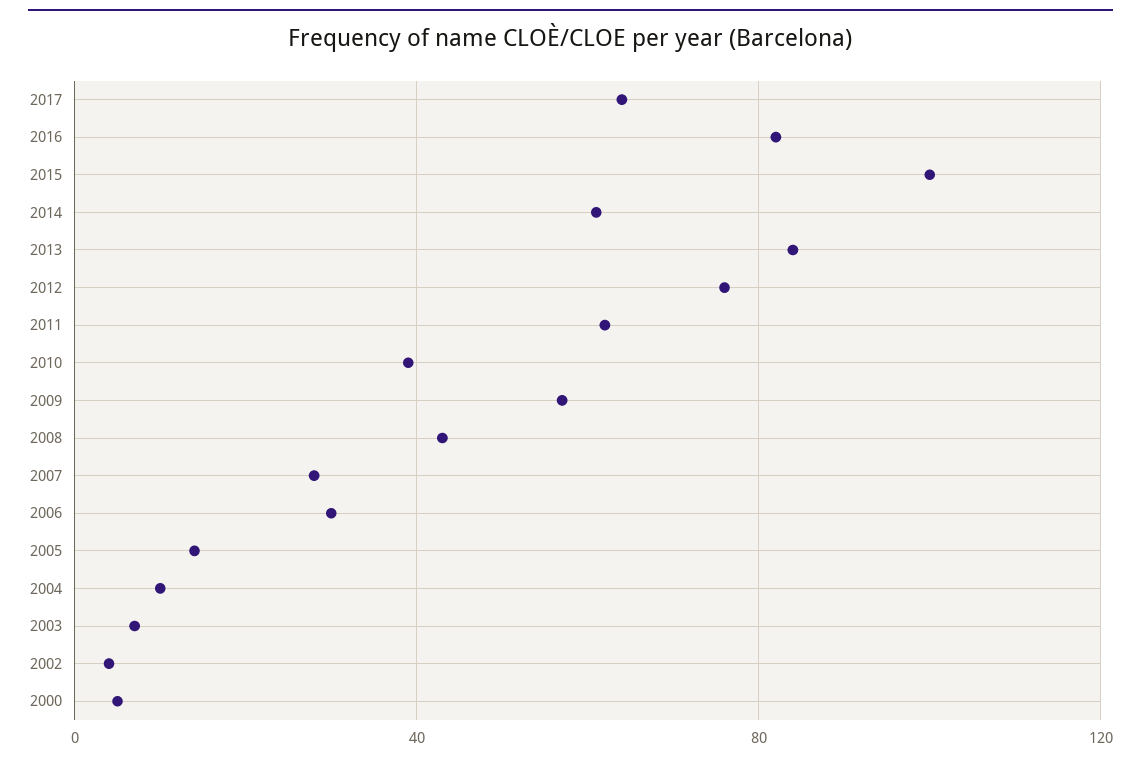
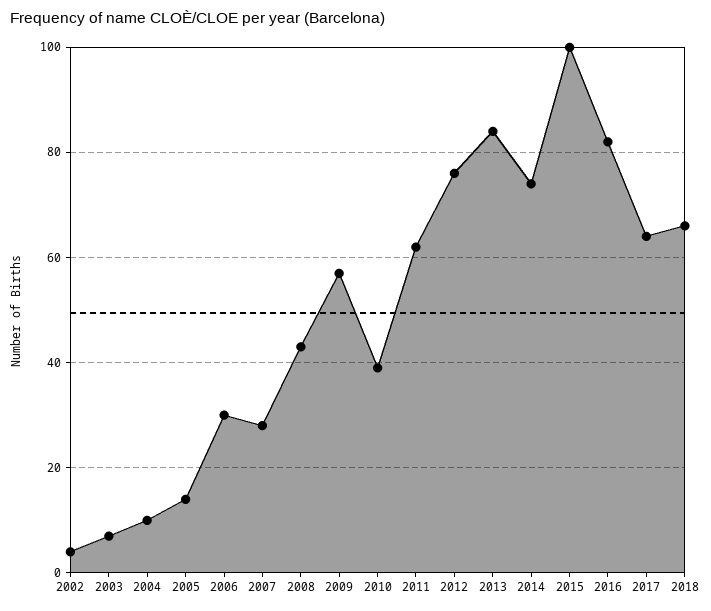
2014: 60 -> 75
2000: 5 -> none
2018: none -> 65

